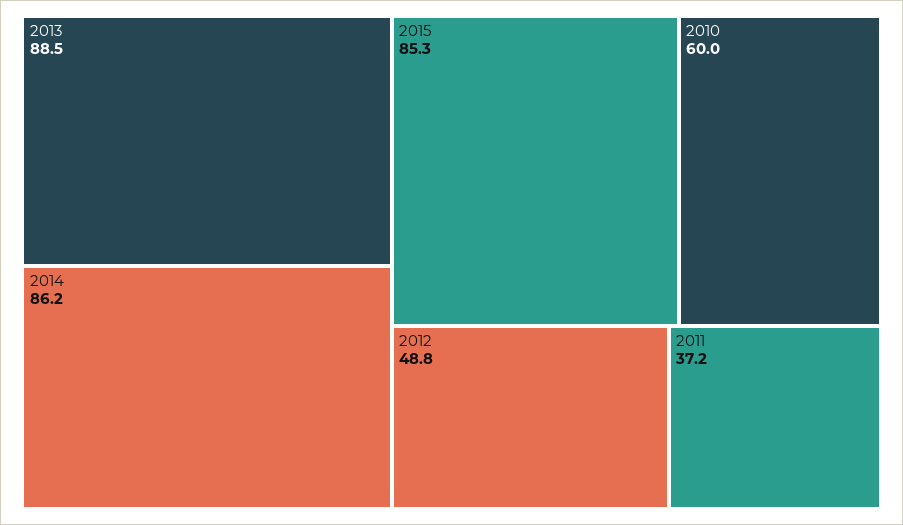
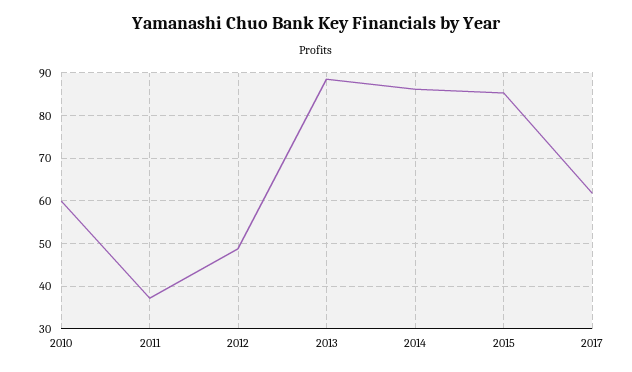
2017: none -> 62

